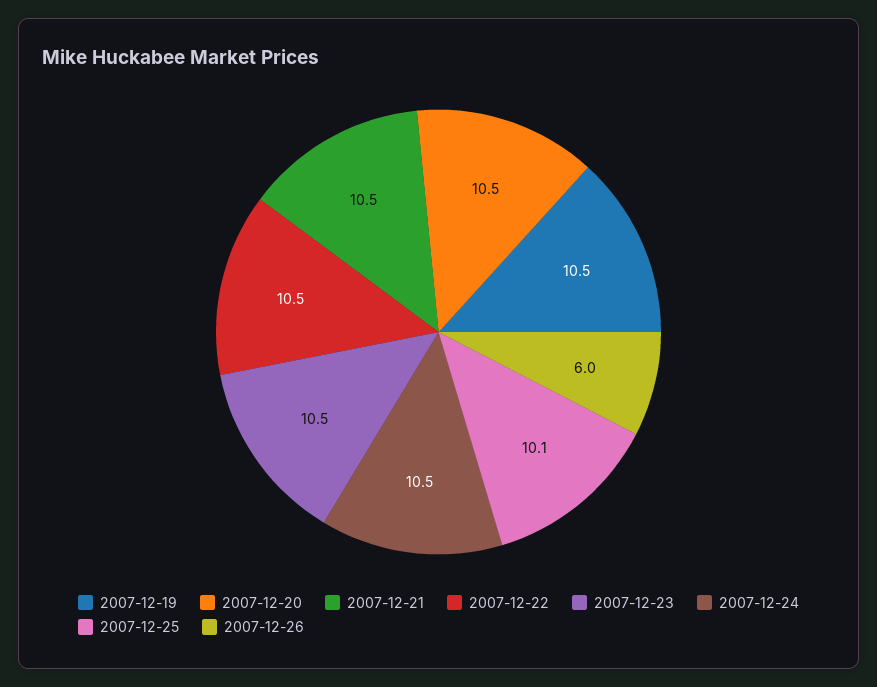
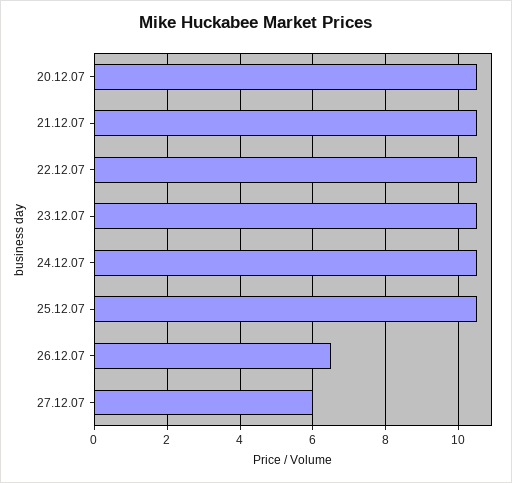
2007-12-19: 10.5 -> none
2007-12-25: 10.1 -> 10.5
2007-12-26: 6 -> 6.5
27.12.07: none -> 6

